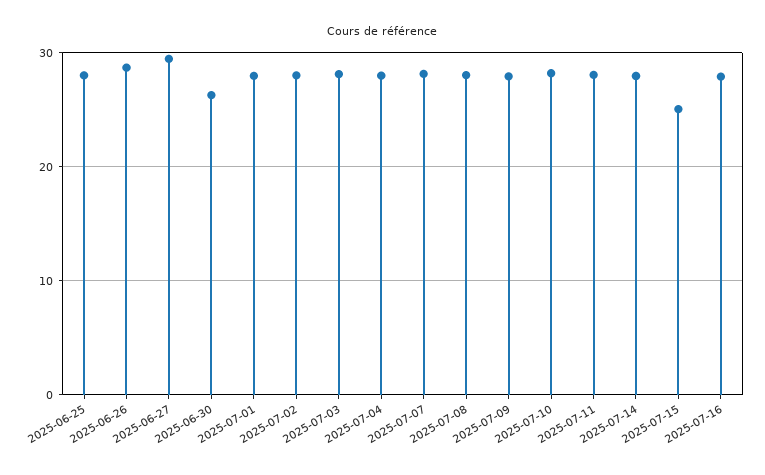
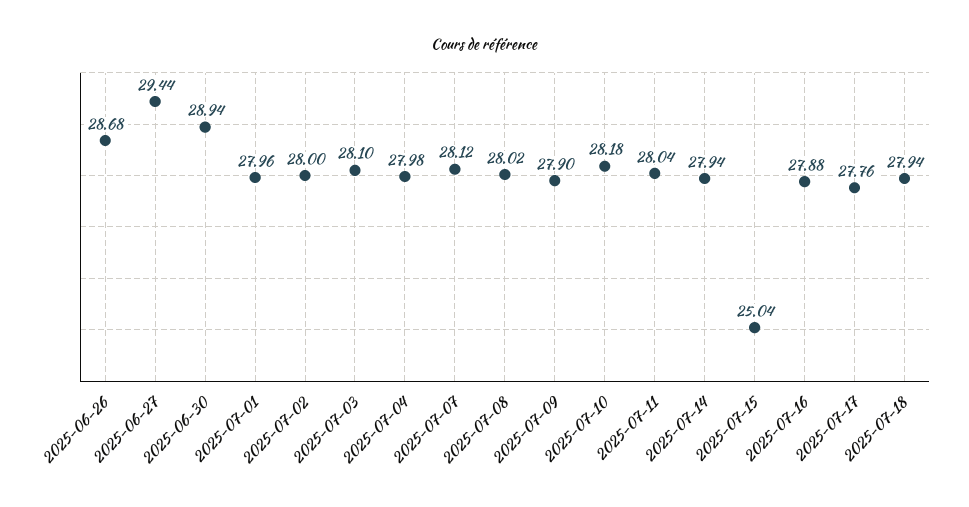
2025-06-25: 28 -> none
2025-06-30: 26 -> 28.94
2025-07-17: none -> 27.76
2025-07-18: none -> 27.94

